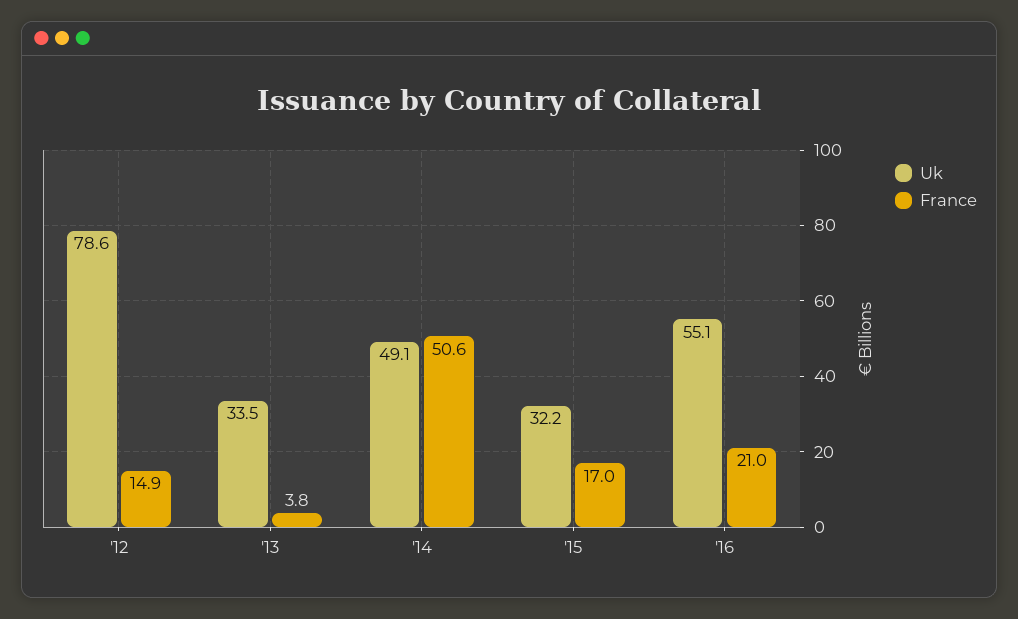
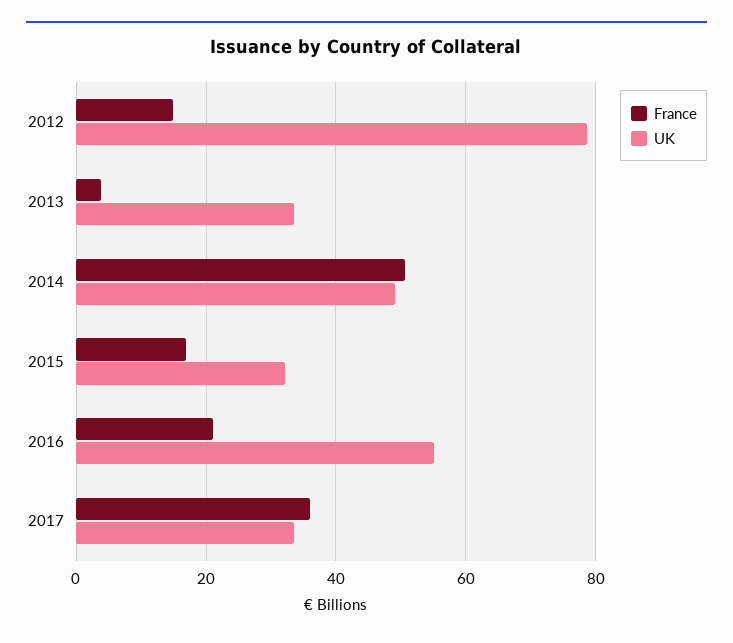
France, 2017: none -> 36
Uk, 2017: none -> 34

